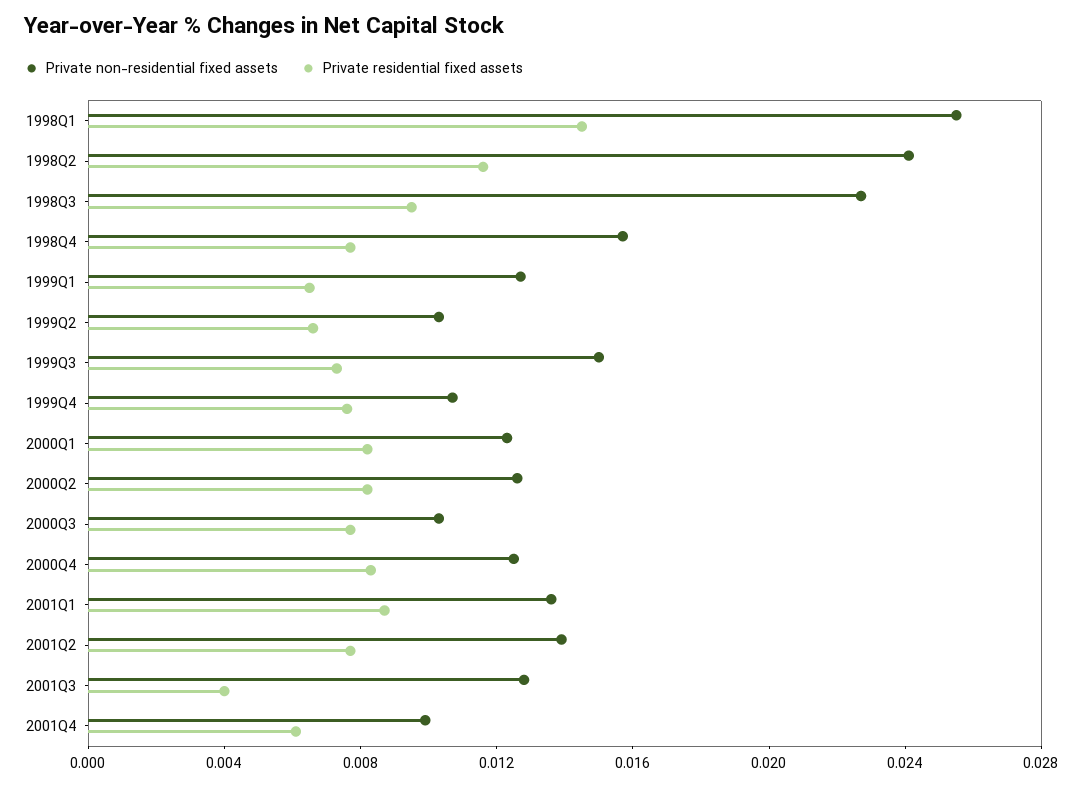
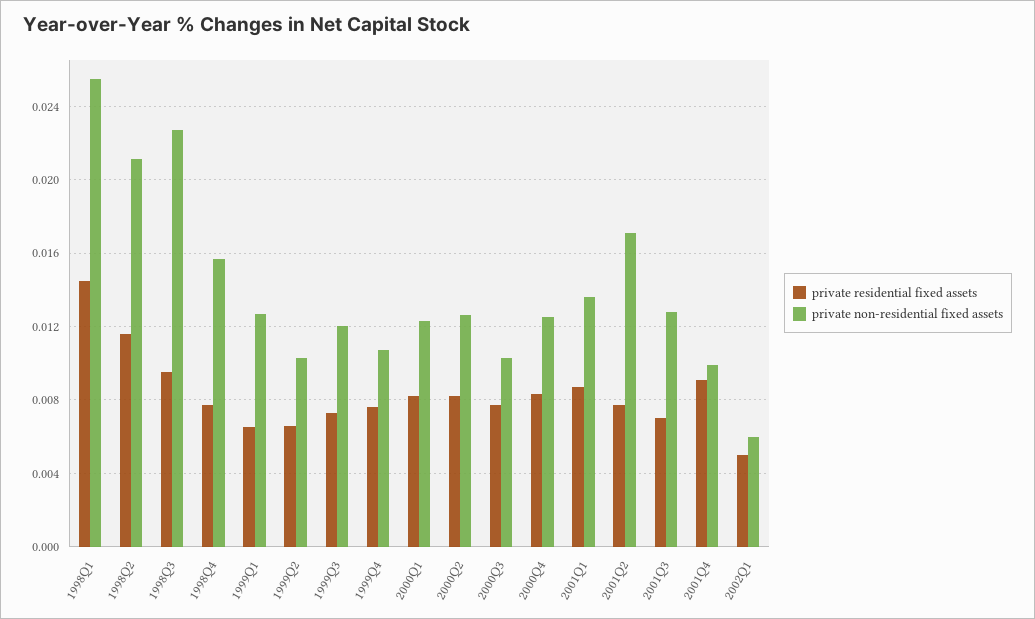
Private non-residential fixed assets, 1998Q2: 0.024 -> 0.021
Private non-residential fixed assets, 1999Q3: 0.015 -> 0.012
Private non-residential fixed assets, 2001Q2: 0.014 -> 0.017
Private residential fixed assets, 2001Q3: 0.004 -> 0.007
Private residential fixed assets, 2001Q4: 0.006 -> 0.009
Private residential fixed assets, 2002Q1: none -> 0.005
Private non-residential fixed assets, 2002Q1: none -> 0.006

